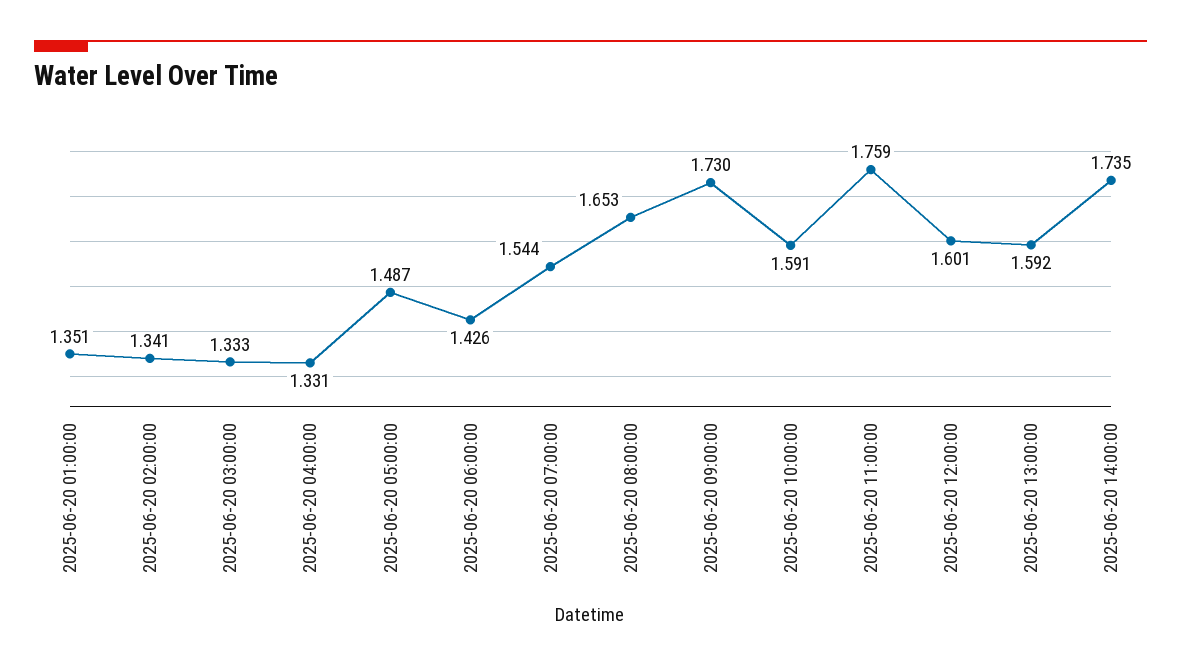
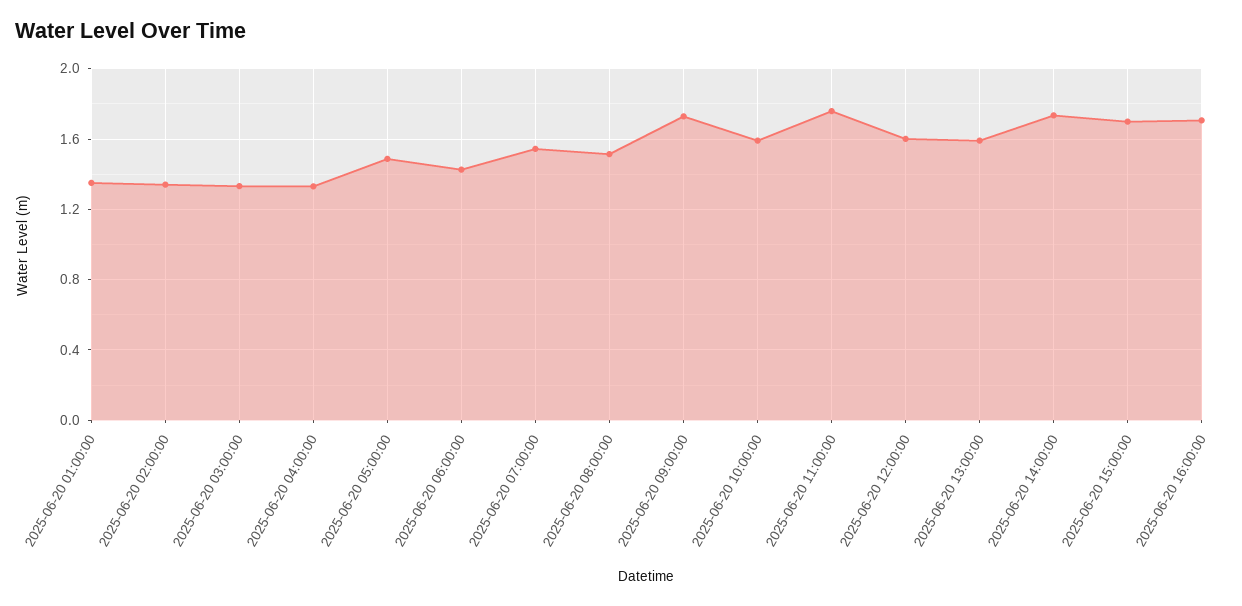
2025-06-20 08:00:00: 1.653 -> 1.5
2025-06-20 15:00:00: none -> 1.7
2025-06-20 16:00:00: none -> 1.7

